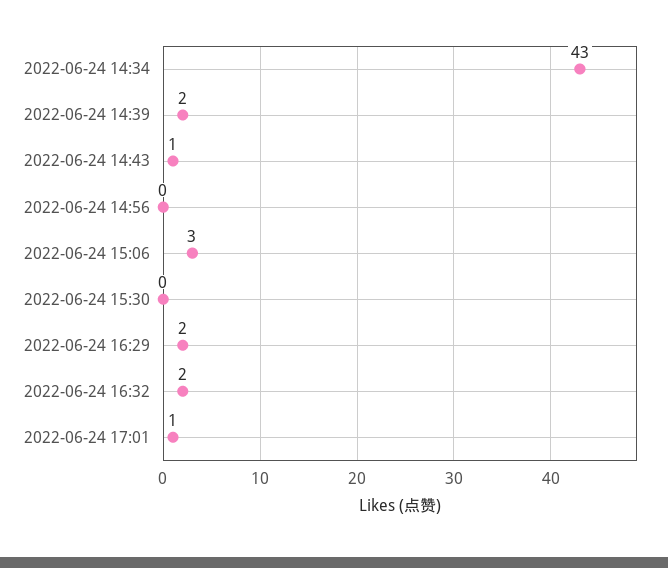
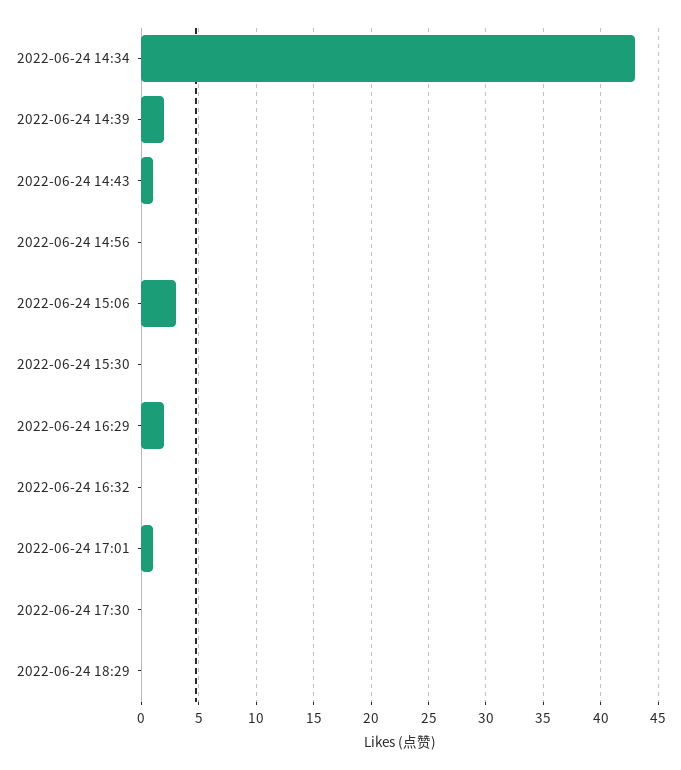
2022-06-24 16:32: 2 -> 0
2022-06-24 17:30: none -> 0
2022-06-24 18:29: none -> 0

